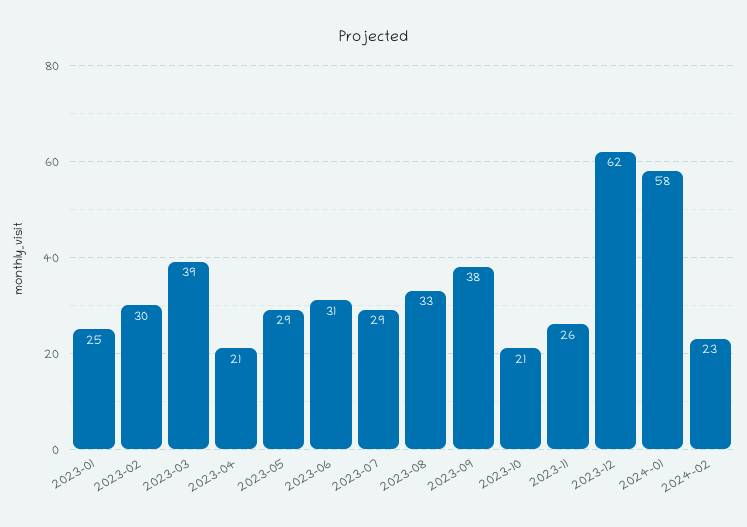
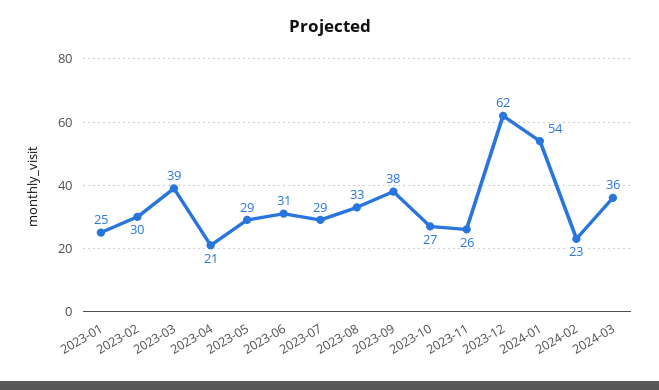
2023-10: 21 -> 27
2024-01: 58 -> 54
2024-03: none -> 36

